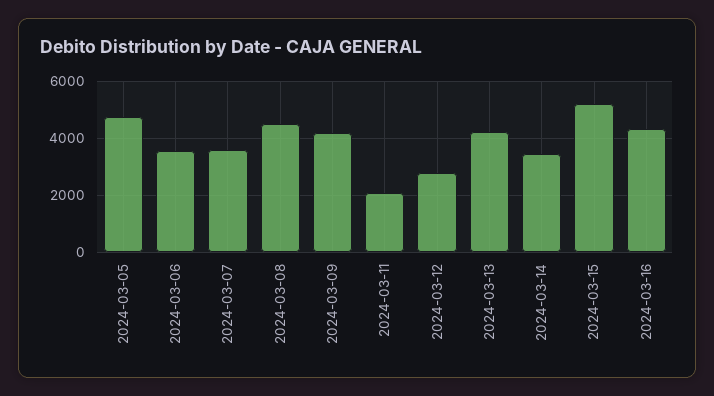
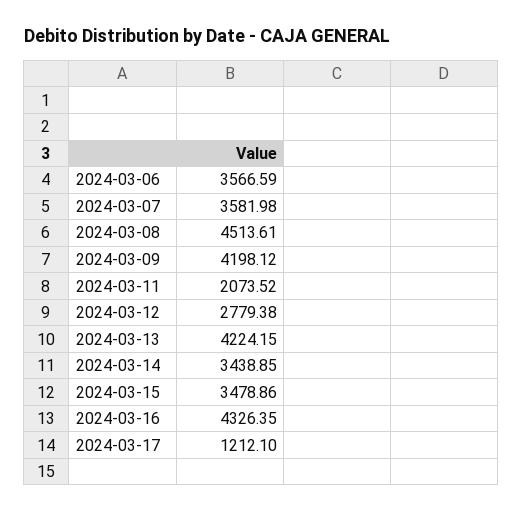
2024-03-05: 4750 -> none
2024-03-15: 5250 -> 3478.86
2024-03-17: none -> 1212.1

